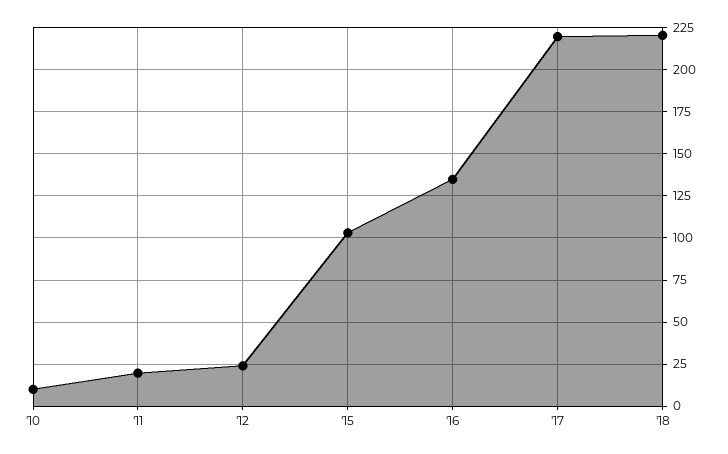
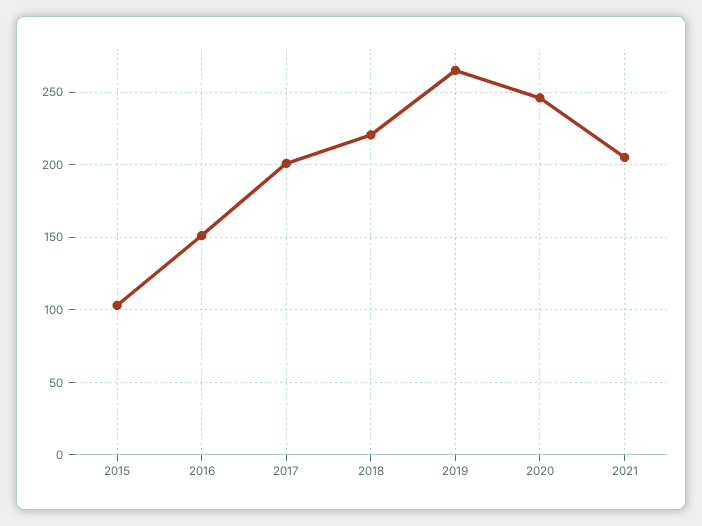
'10: 10 -> none
'11: 20 -> none
'12: 25 -> none
'16: 135 -> 150
'17: 220 -> 200
2019: none -> 265
2020: none -> 245
2021: none -> 205

